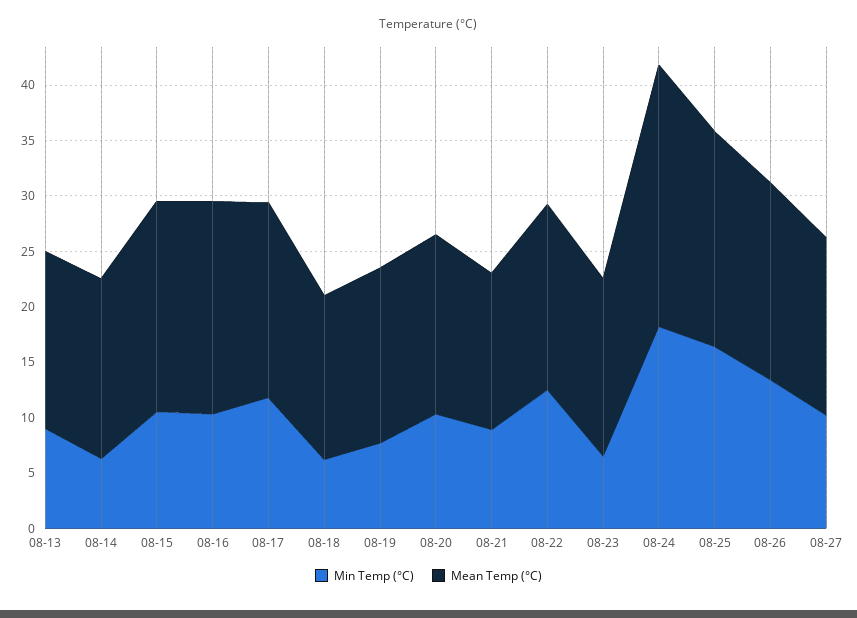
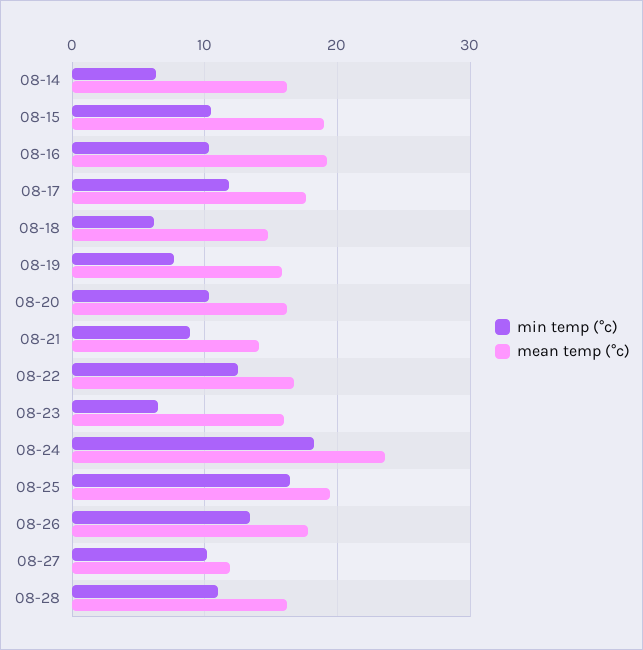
Min Temp (°C), 08-13: 9 -> none
Mean Temp (°C), 08-13: 16 -> none
Mean Temp (°C), 08-27: 16 -> 12
Min Temp (°C), 08-28: none -> 11
Mean Temp (°C), 08-28: none -> 16

